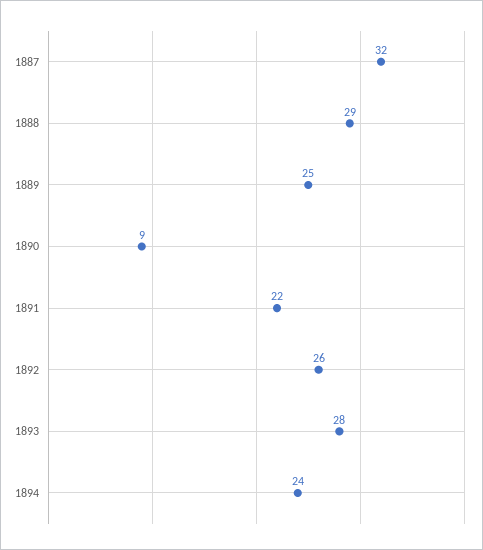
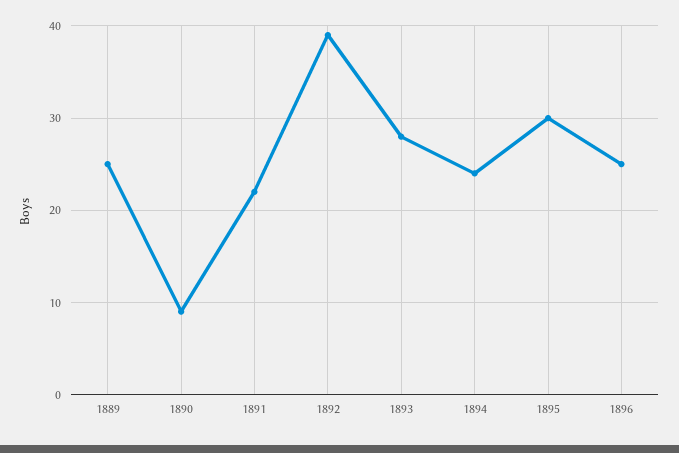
1887: 32 -> none
1888: 29 -> none
1892: 26 -> 39
1895: none -> 30
1896: none -> 25

